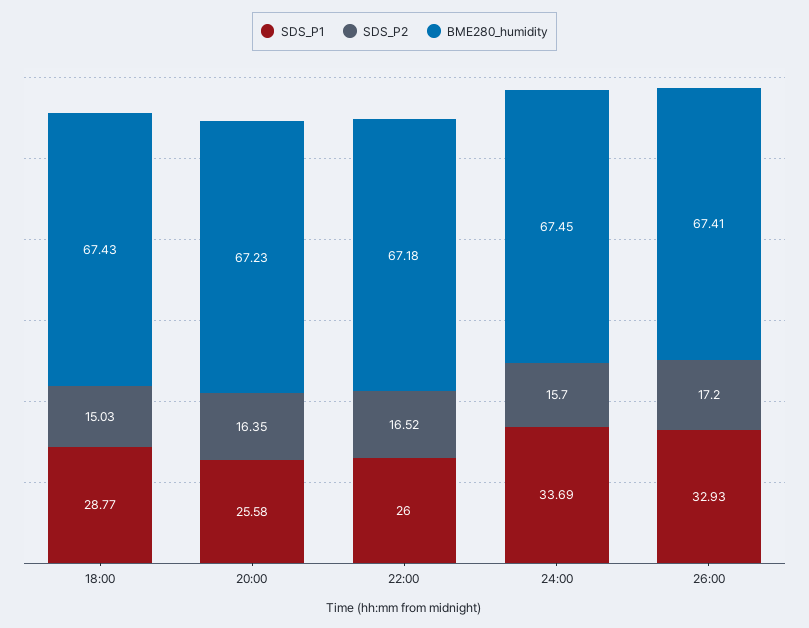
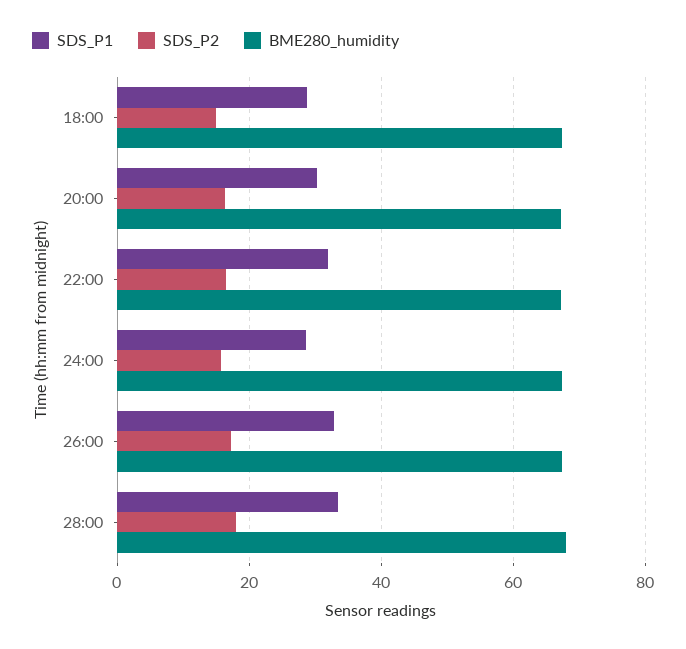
SDS_P1, 20:00: 25.58 -> 30
SDS_P1, 22:00: 26 -> 32
SDS_P1, 24:00: 33.69 -> 28
SDS_P1, 28:00: none -> 34
SDS_P2, 28:00: none -> 18
BME280_humidity, 28:00: none -> 68

